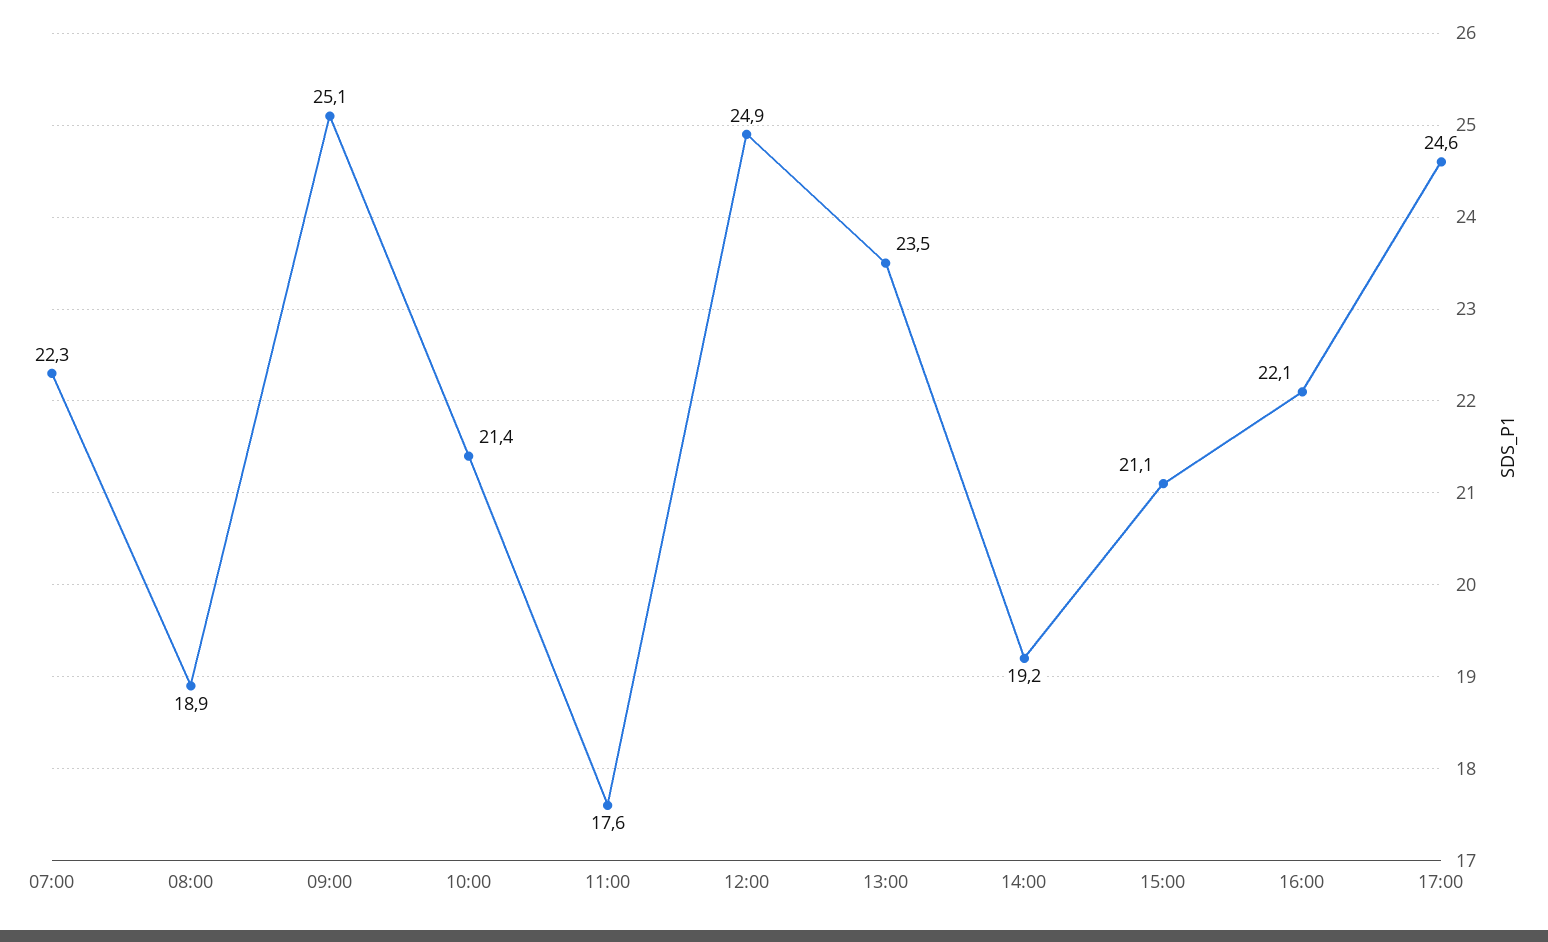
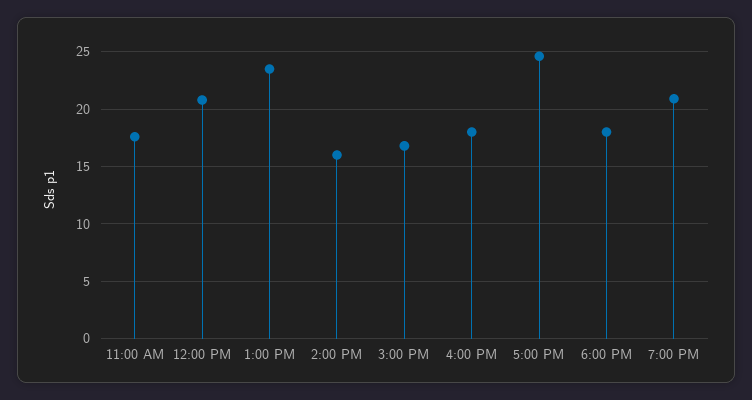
07:00: 22.3 -> none
08:00: 18.9 -> none
09:00: 25.1 -> none
10:00: 21.4 -> none
12:00: 24.9 -> 21
14:00: 19.2 -> 16
15:00: 21.1 -> 17
16:00: 22.1 -> 18
6:00 PM: none -> 18
7:00 PM: none -> 21

